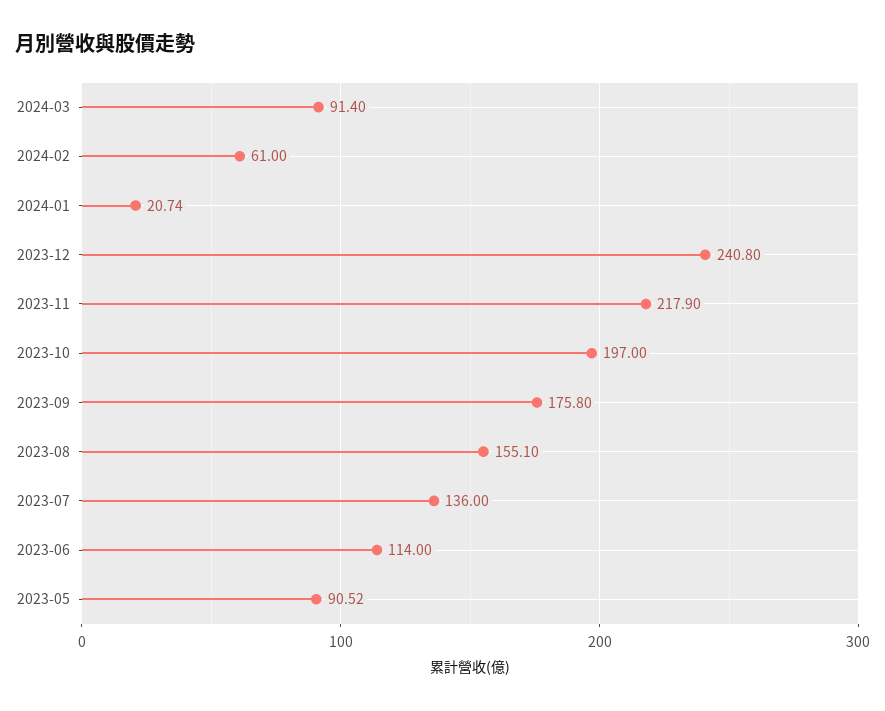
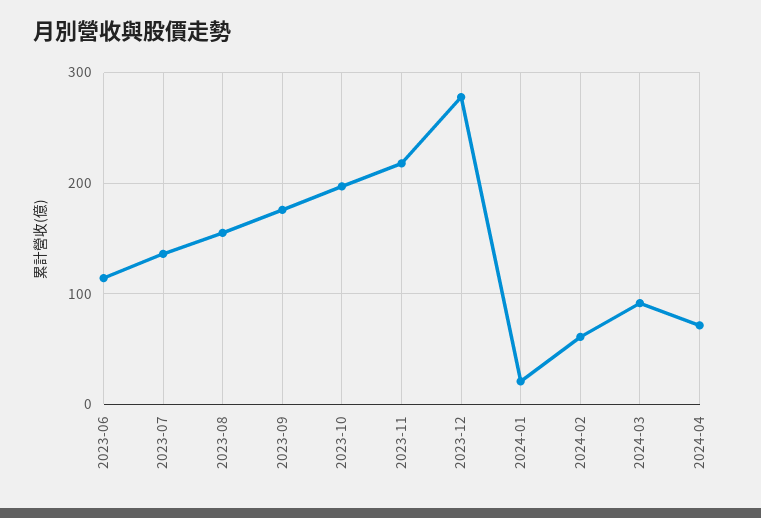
2023-12: 240.8 -> 280
2023-05: 90.52 -> none
2024-04: none -> 70

